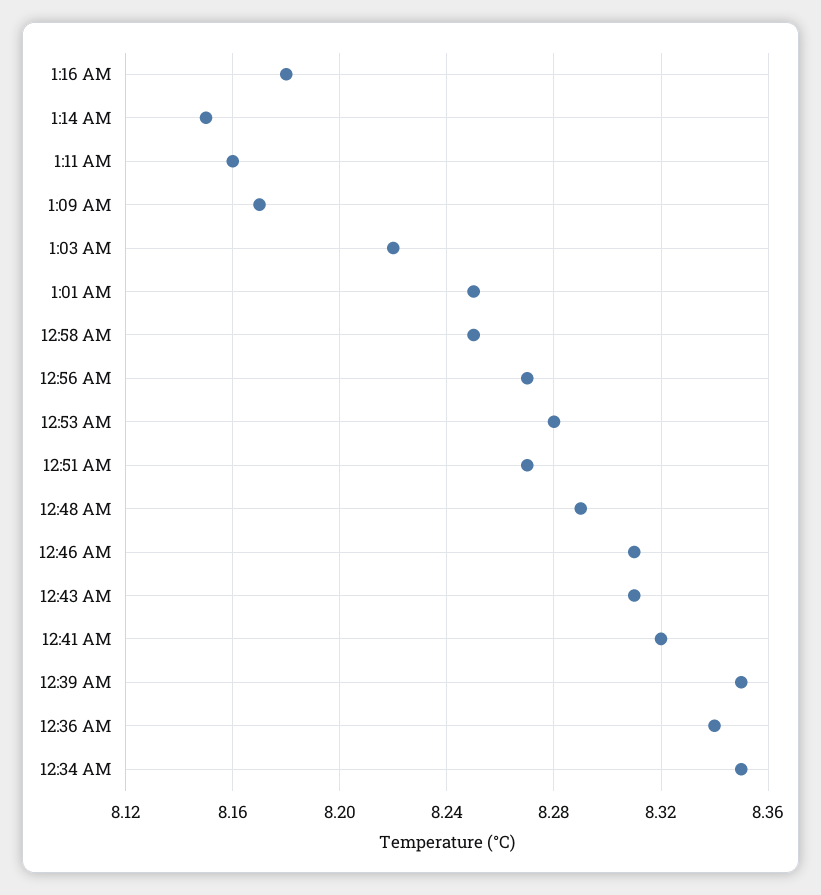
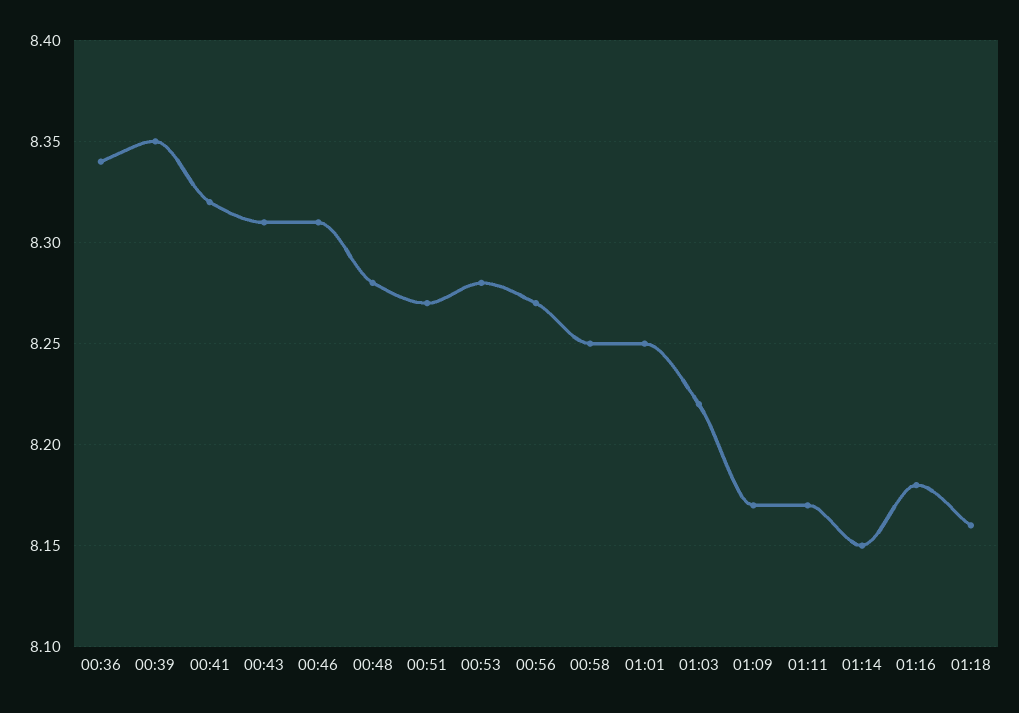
1:11 AM: 8.16 -> 8.17
12:48 AM: 8.29 -> 8.28
12:34 AM: 8.35 -> none
01:18: none -> 8.16

